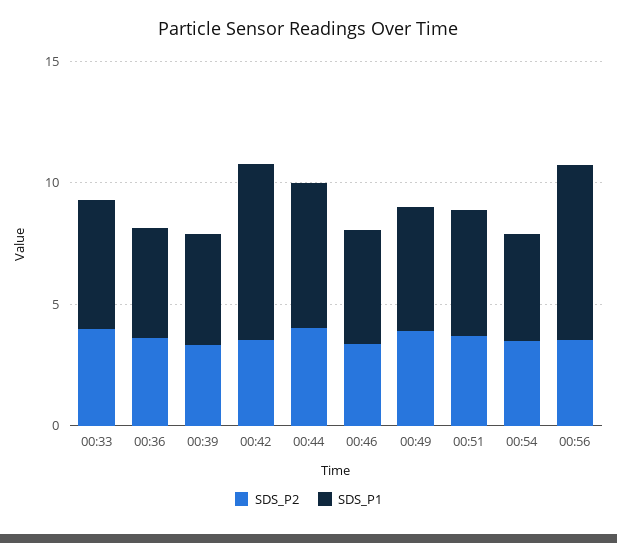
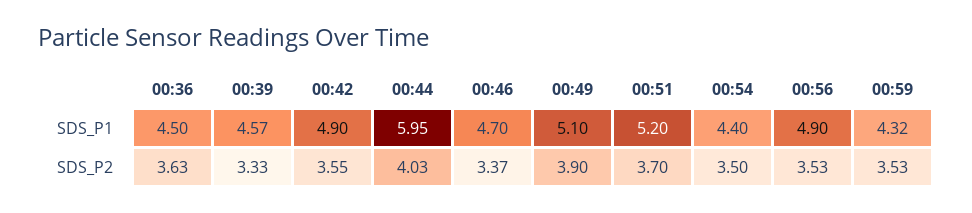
SDS_P2, 00:33: 4 -> none
SDS_P1, 00:33: 5 -> none
SDS_P1, 00:42: 7 -> 4.9
SDS_P1, 00:56: 7 -> 4.9
SDS_P1, 00:59: none -> 4.32
SDS_P2, 00:59: none -> 3.53

